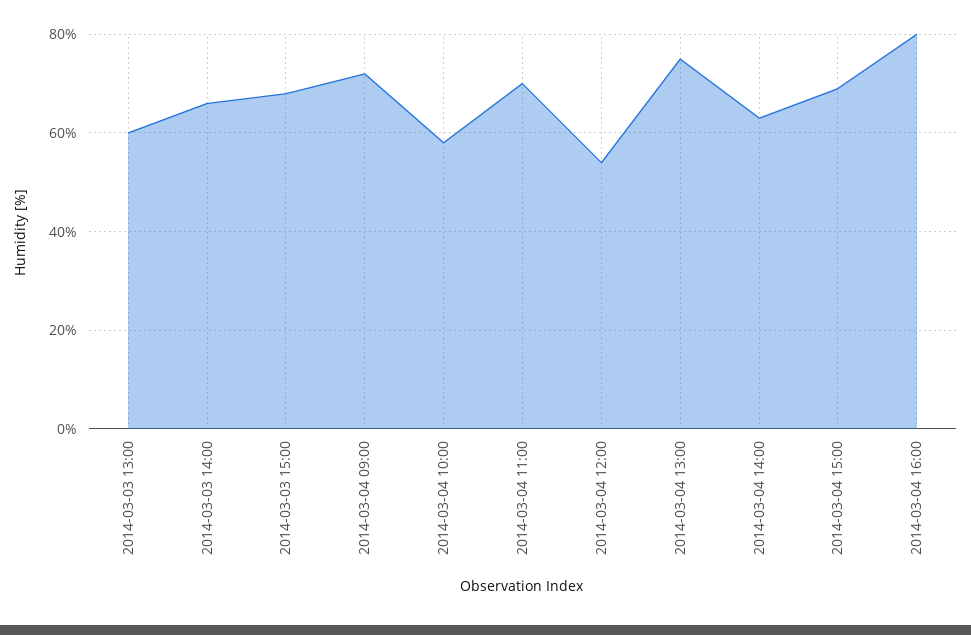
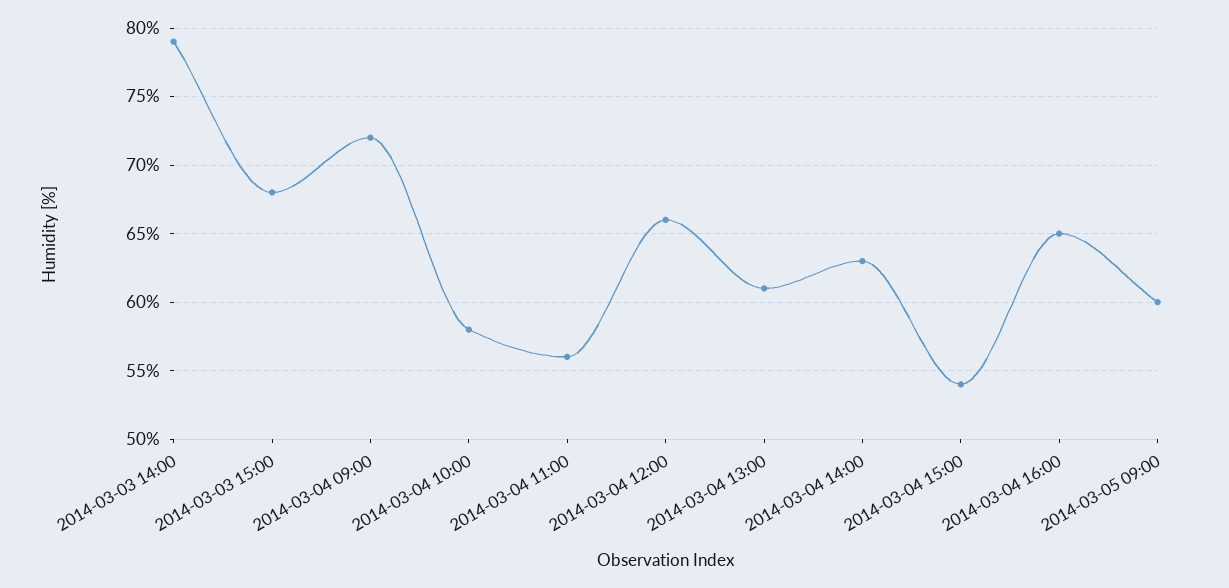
2014-03-03 13:00: 60 -> none
2014-03-03 14:00: 65 -> 79
2014-03-04 11:00: 70 -> 56
2014-03-04 12:00: 55 -> 66
2014-03-04 13:00: 75 -> 61
2014-03-04 15:00: 70 -> 54
2014-03-04 16:00: 80 -> 65
2014-03-05 09:00: none -> 60

